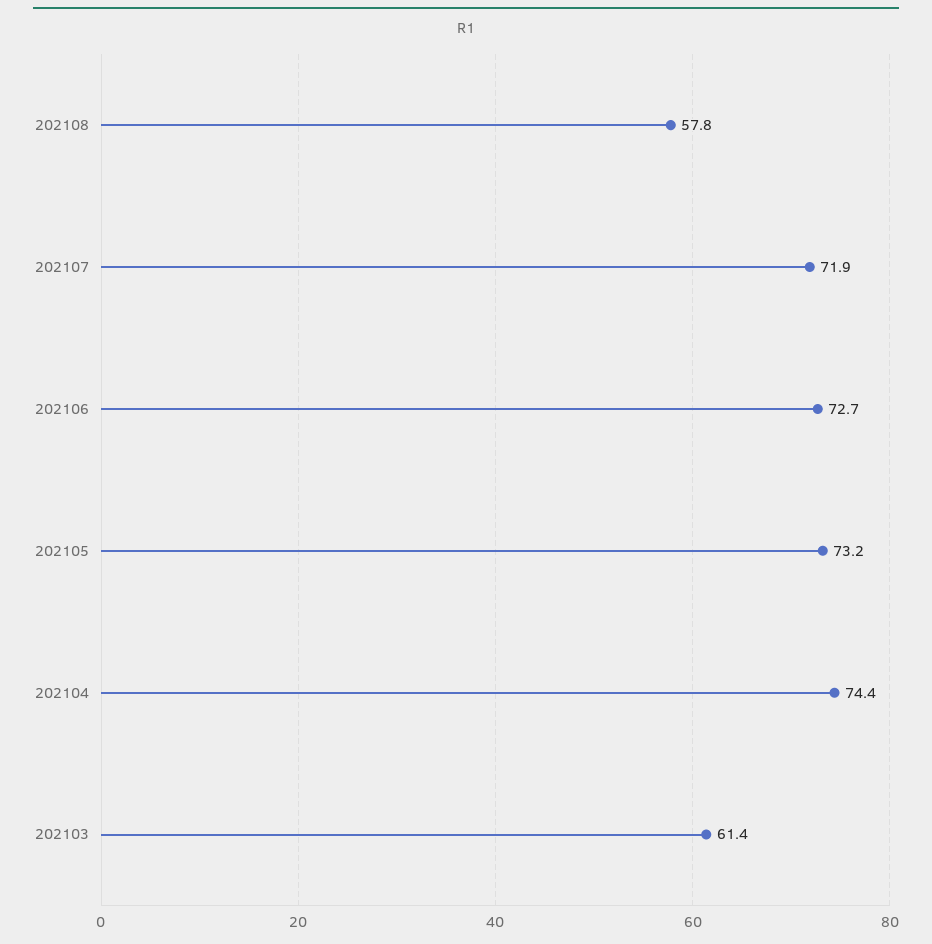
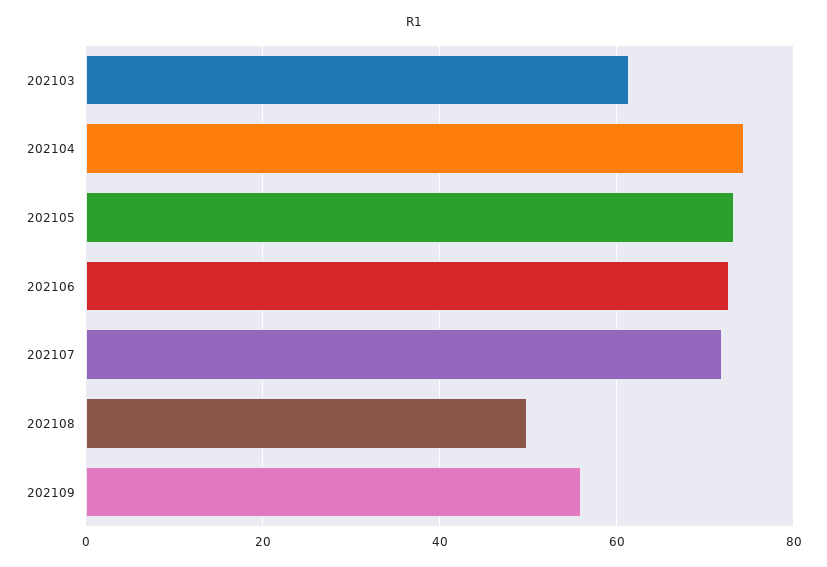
202108: 57.8 -> 50
202109: none -> 56

